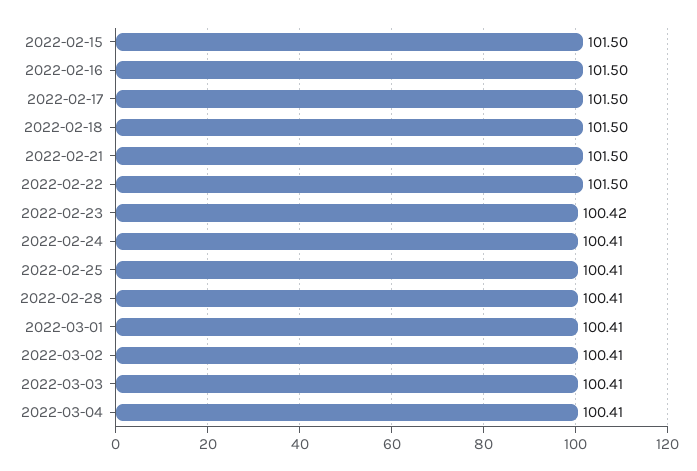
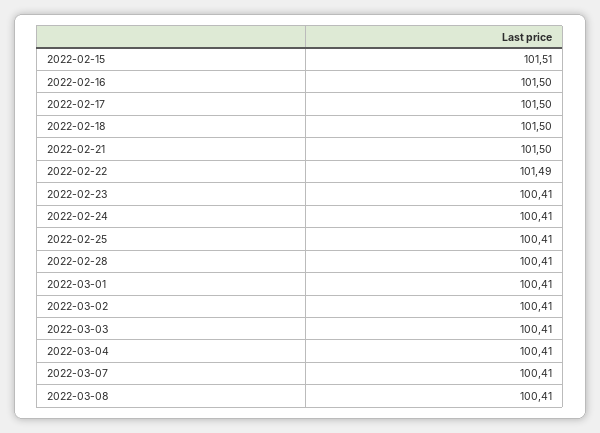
2022-02-15: 101.5 -> 101.51
2022-02-22: 101.5 -> 101.49
2022-02-23: 100.42 -> 100.41
2022-03-07: none -> 100.41
2022-03-08: none -> 100.41

